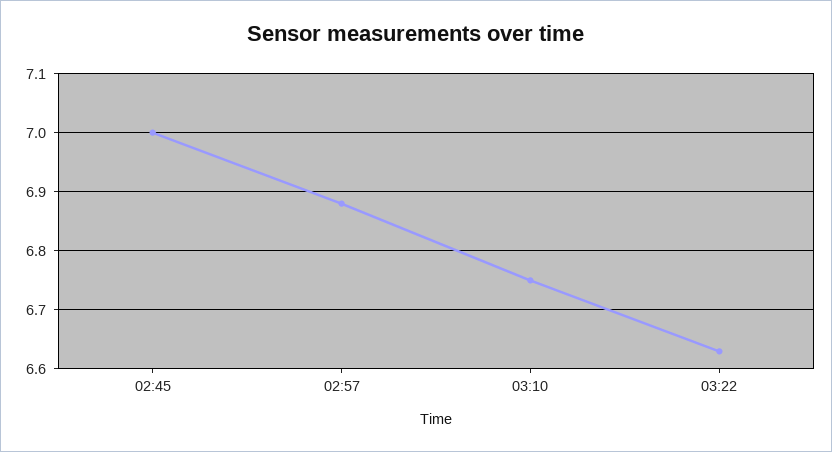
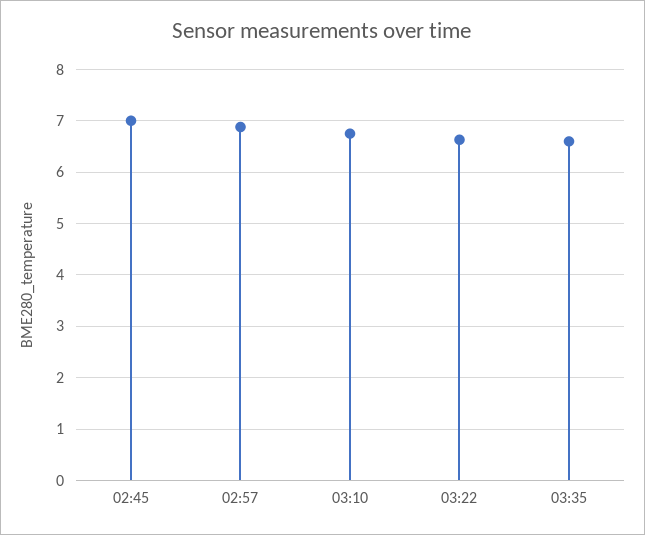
03:35: none -> 6.6

